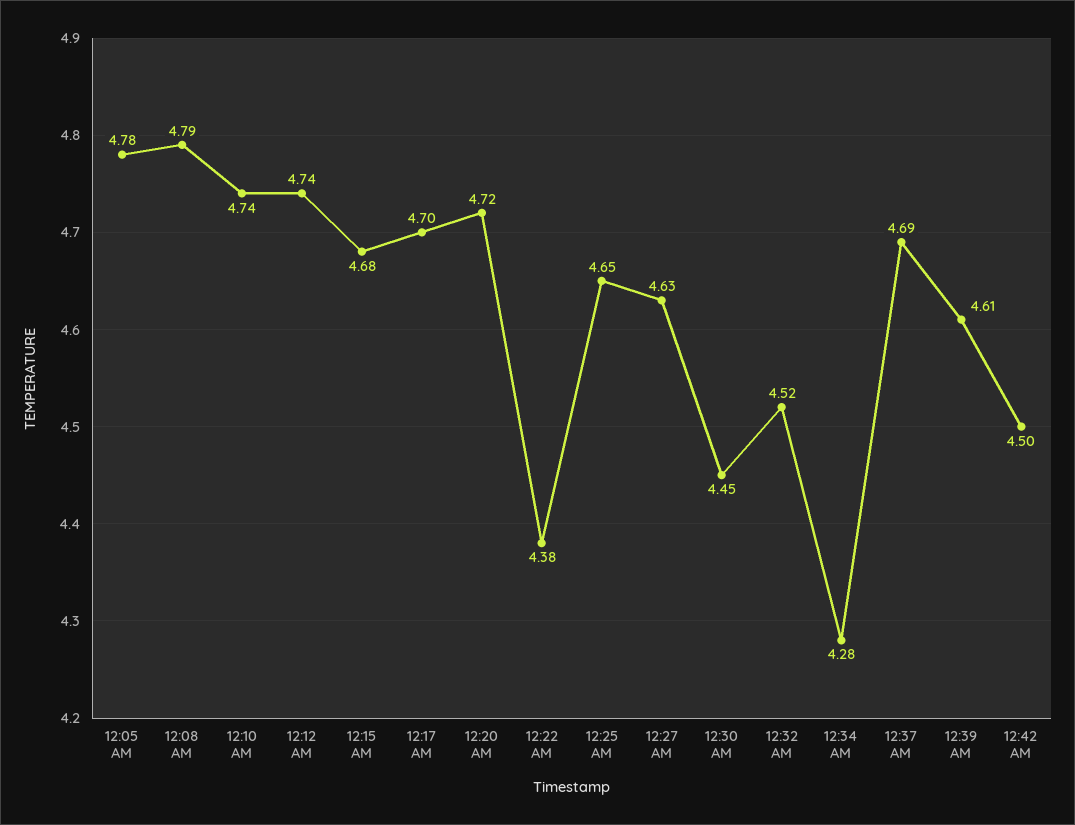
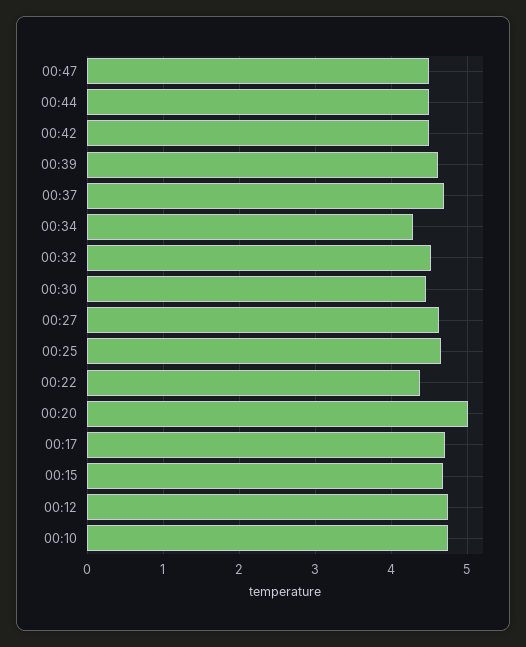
12:05 AM: 4.78 -> none
12:08 AM: 4.79 -> none
12:20 AM: 4.72 -> 5
00:47: none -> 4.5
00:44: none -> 4.5

